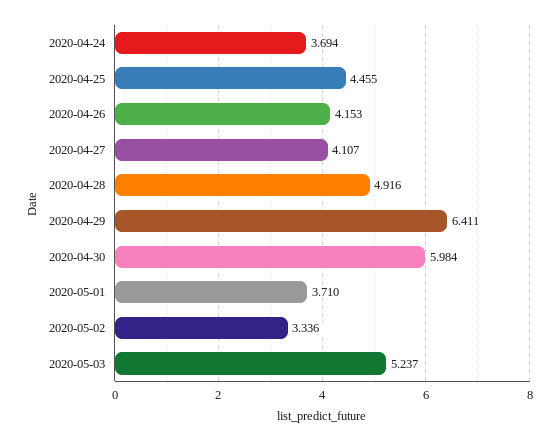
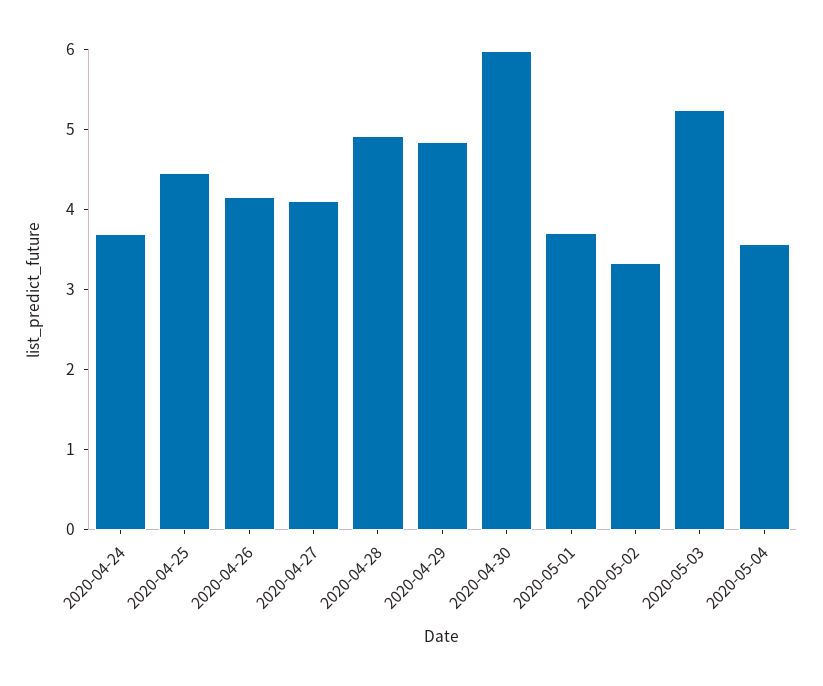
2020-04-29: 6.411 -> 4.8
2020-05-04: none -> 3.6

